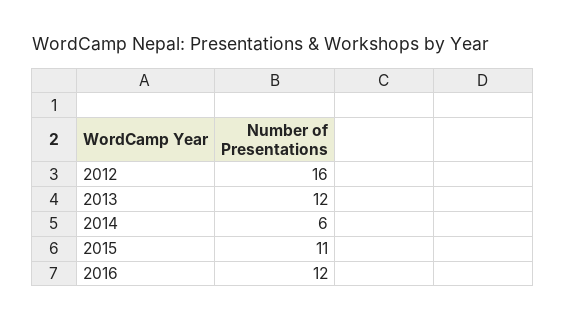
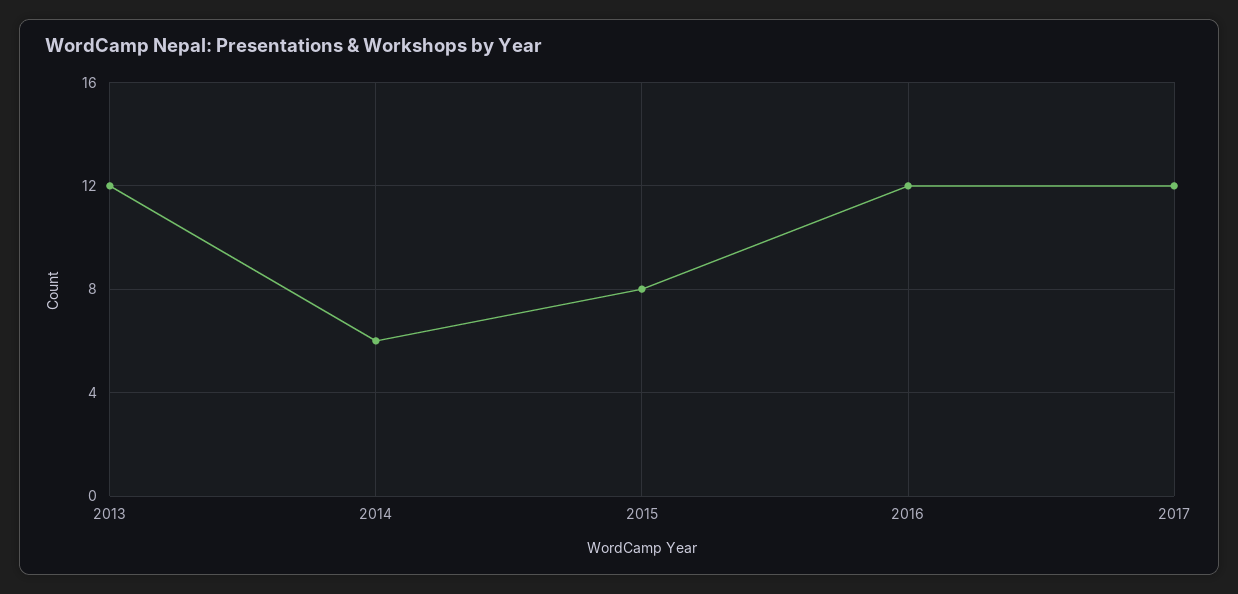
2012: 16 -> none
2015: 11 -> 8
2017: none -> 12

